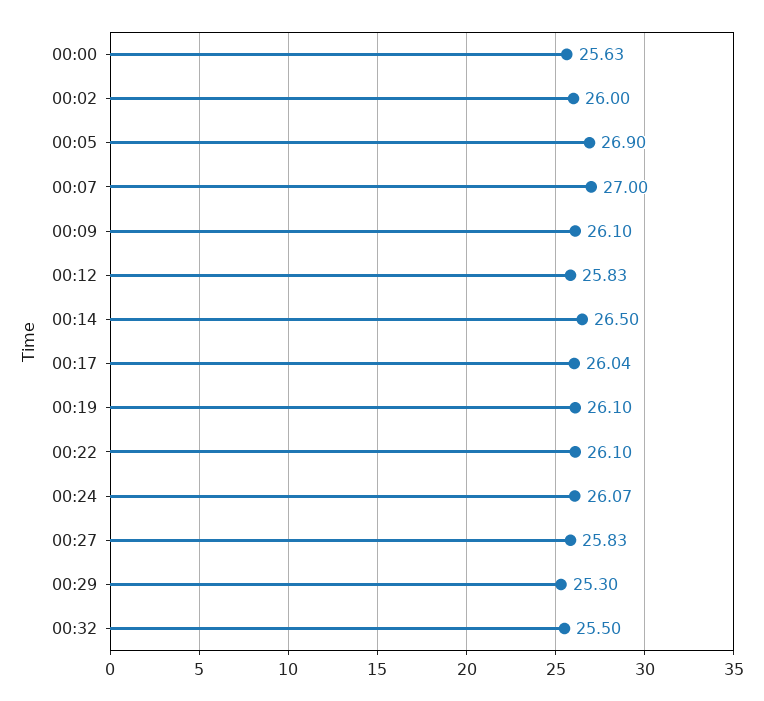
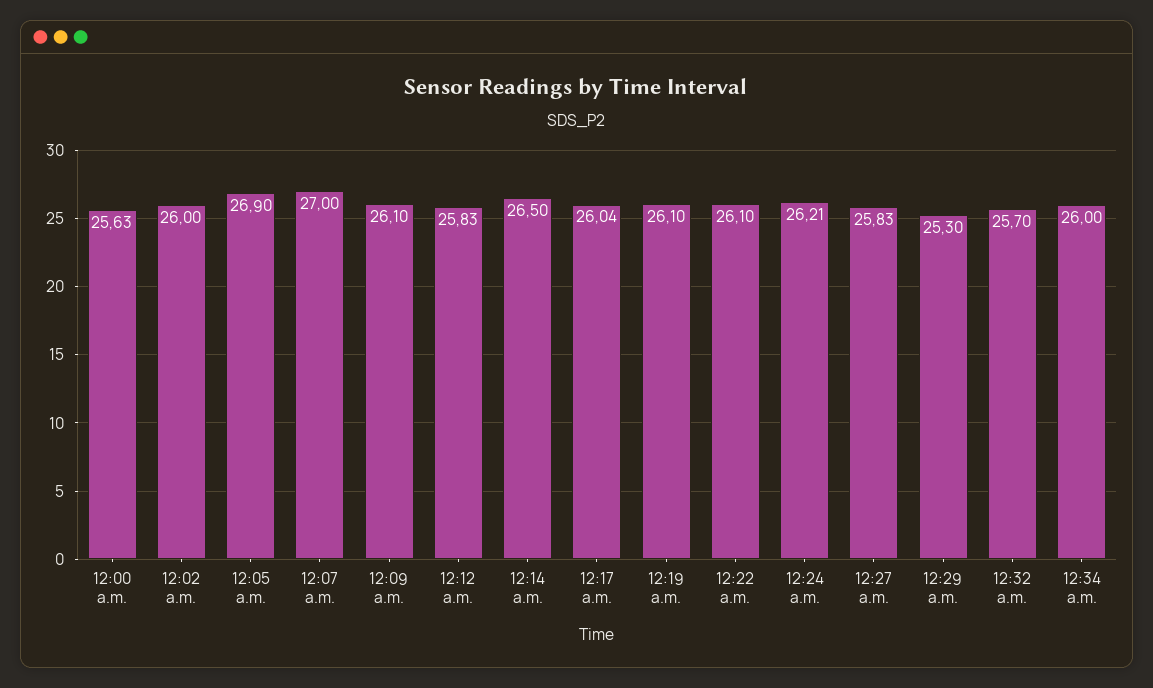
00:24: 26.07 -> 26.21
00:32: 25.5 -> 25.7
12:34 a.m.: none -> 26

